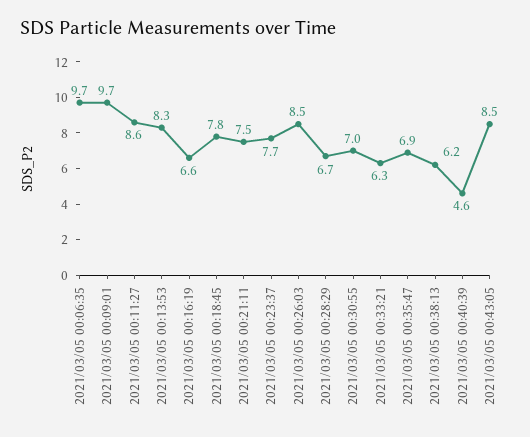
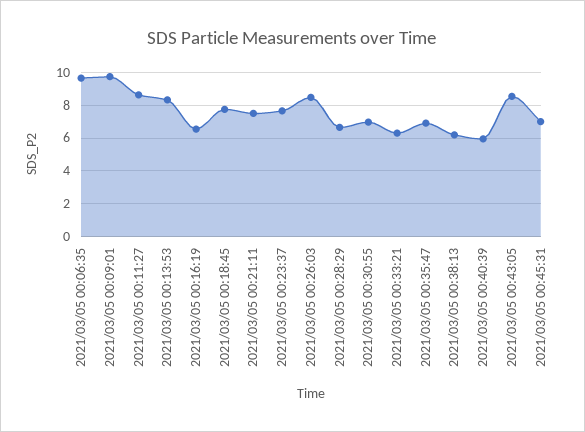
2021/03/05 00:40:39: 4.6 -> 6
2021/03/05 00:45:31: none -> 7

